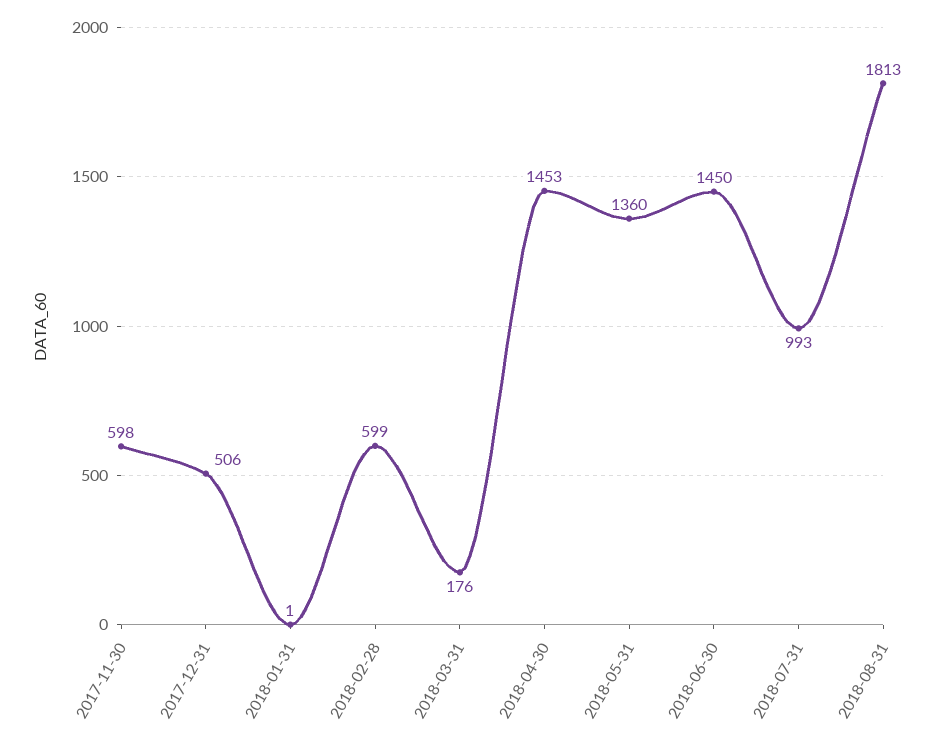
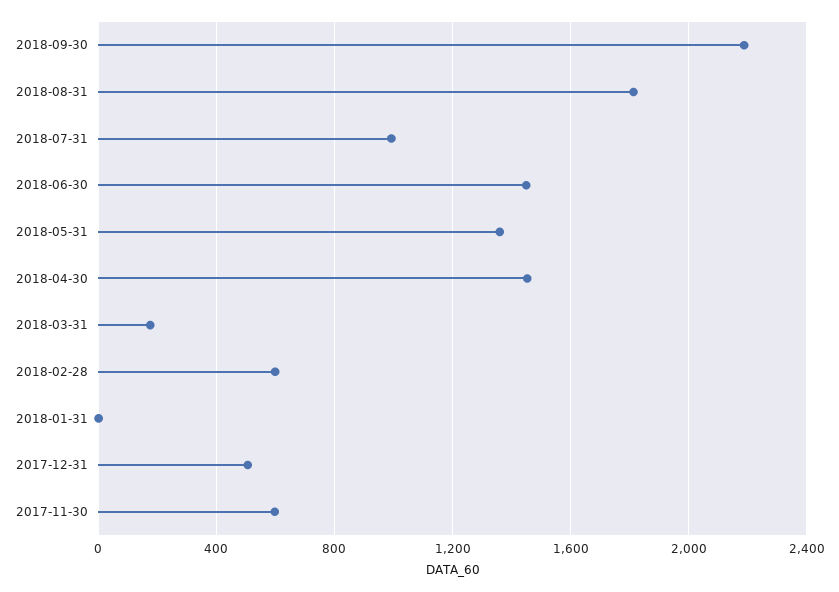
2018-09-30: none -> 2200

